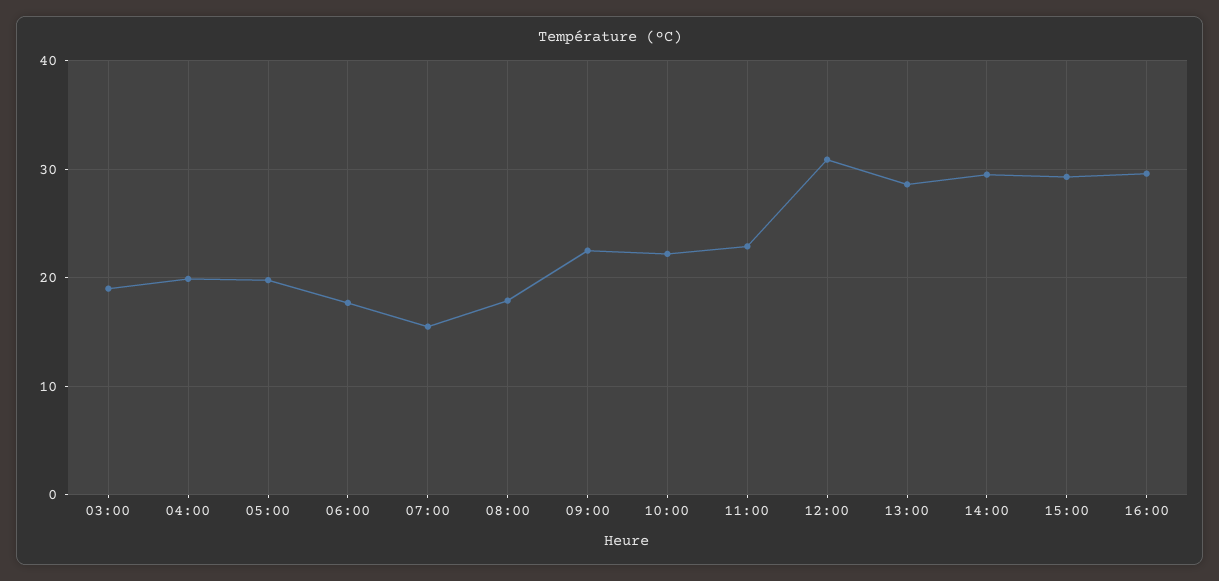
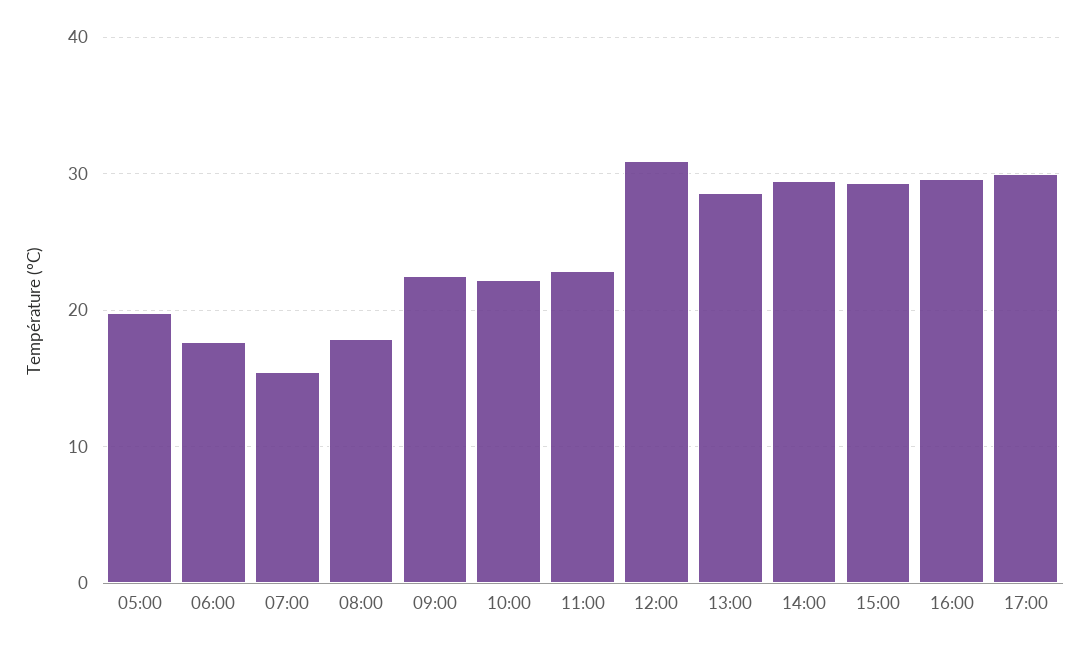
03:00: 19 -> none
04:00: 20 -> none
17:00: none -> 30

